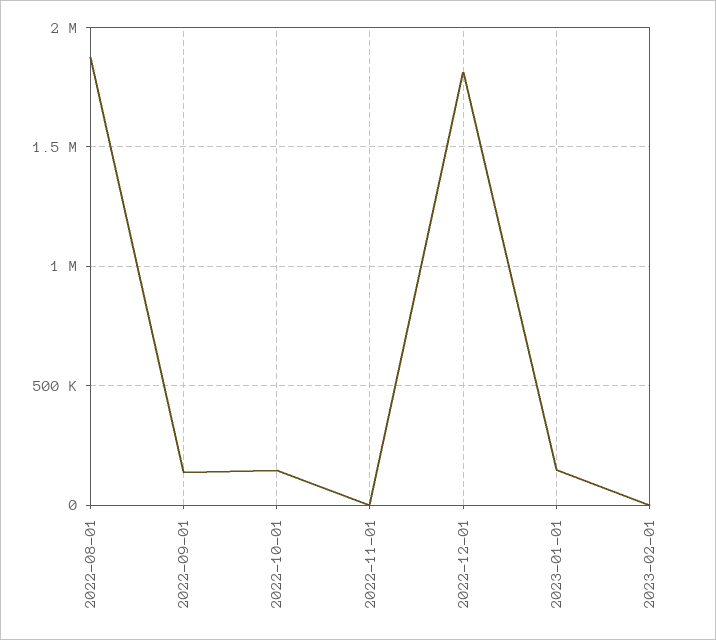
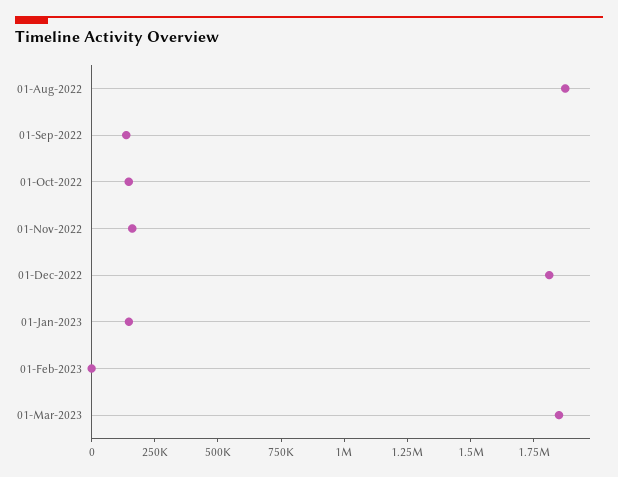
2022-11-01: 0 -> 150000
01-Mar-2023: none -> 1850000

